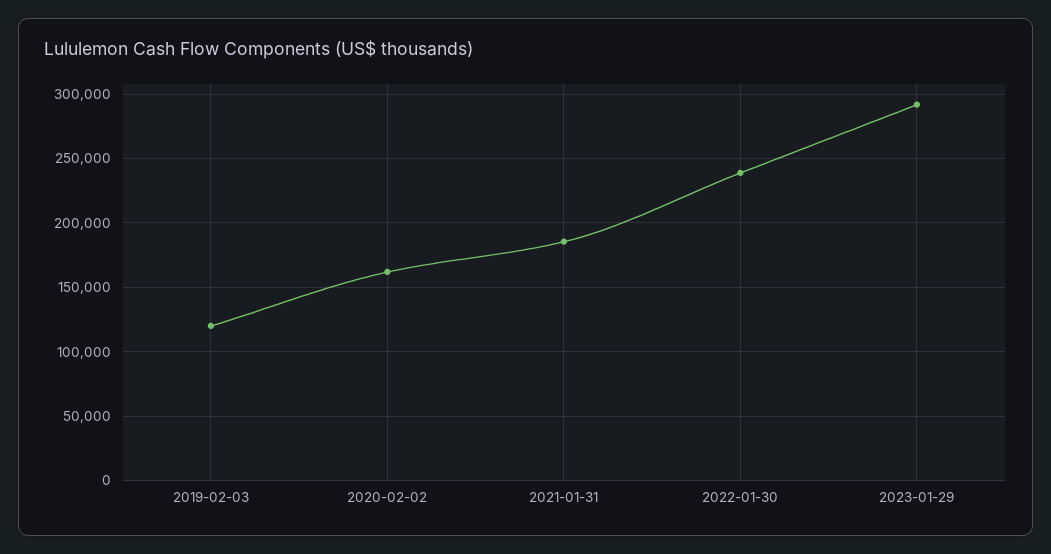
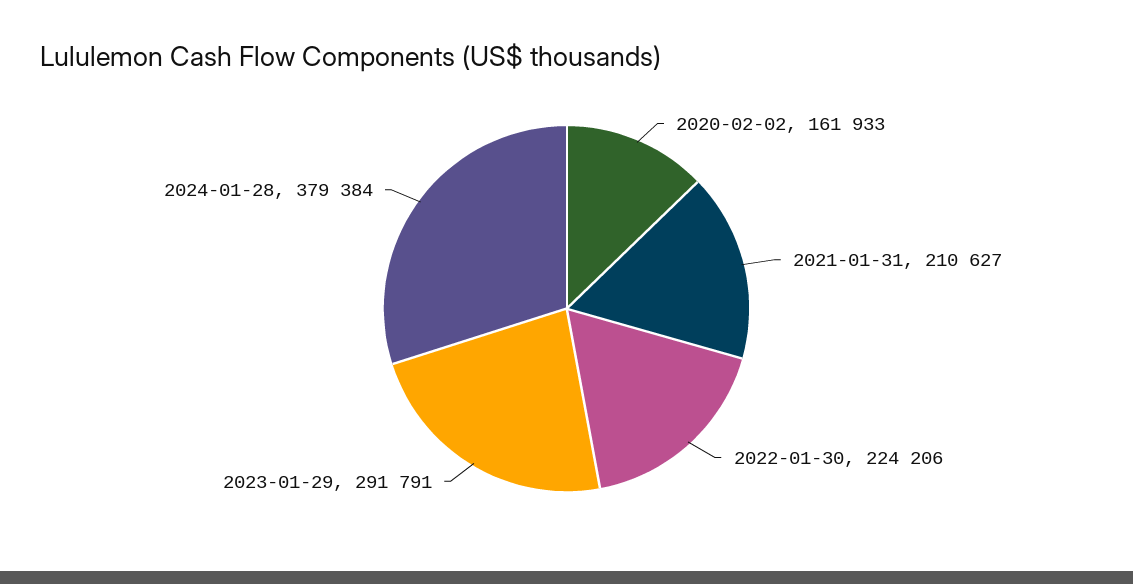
2019-02-03: 120000 -> none
2021-01-31: 185000 -> 210627
2022-01-30: 240000 -> 224206
2024-01-28: none -> 379384

